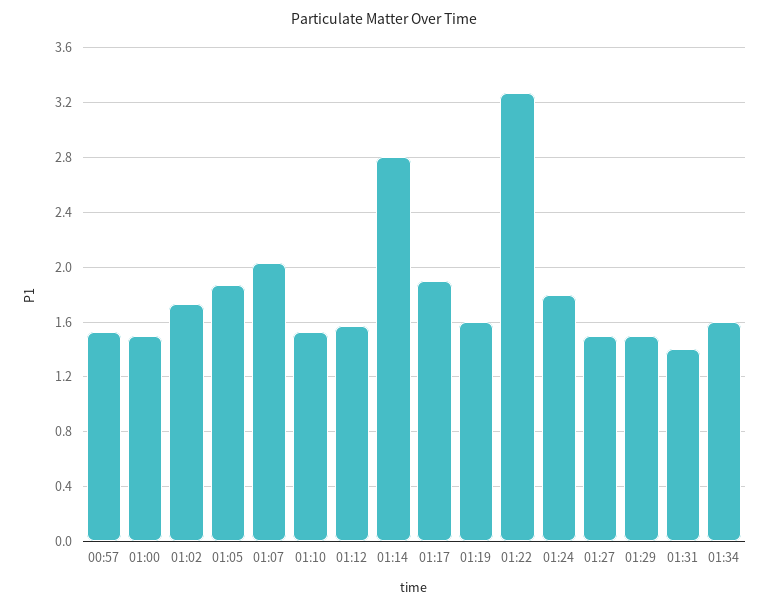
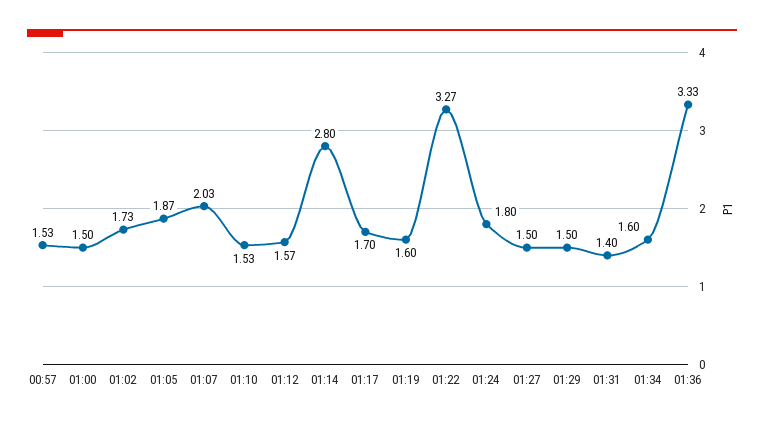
01:17: 1.9 -> 1.7
01:36: none -> 3.33

